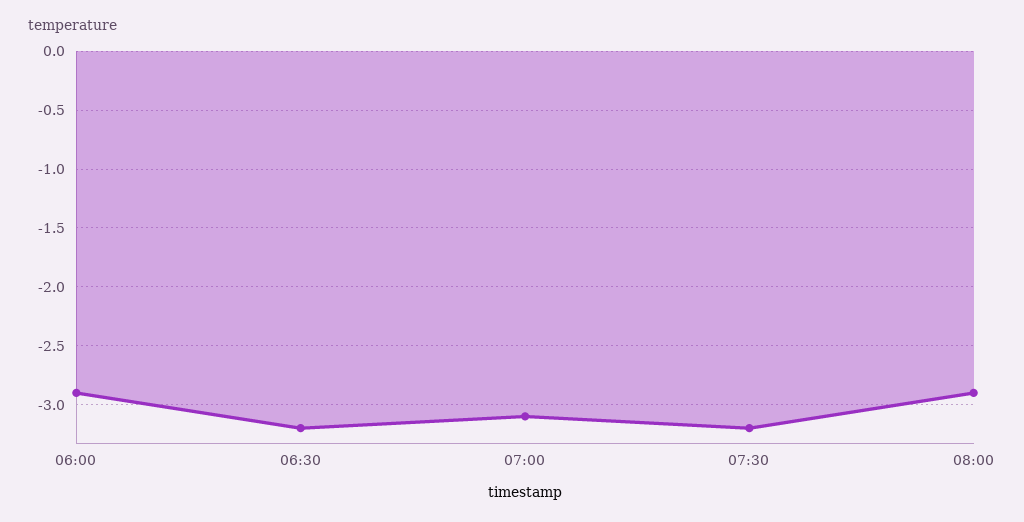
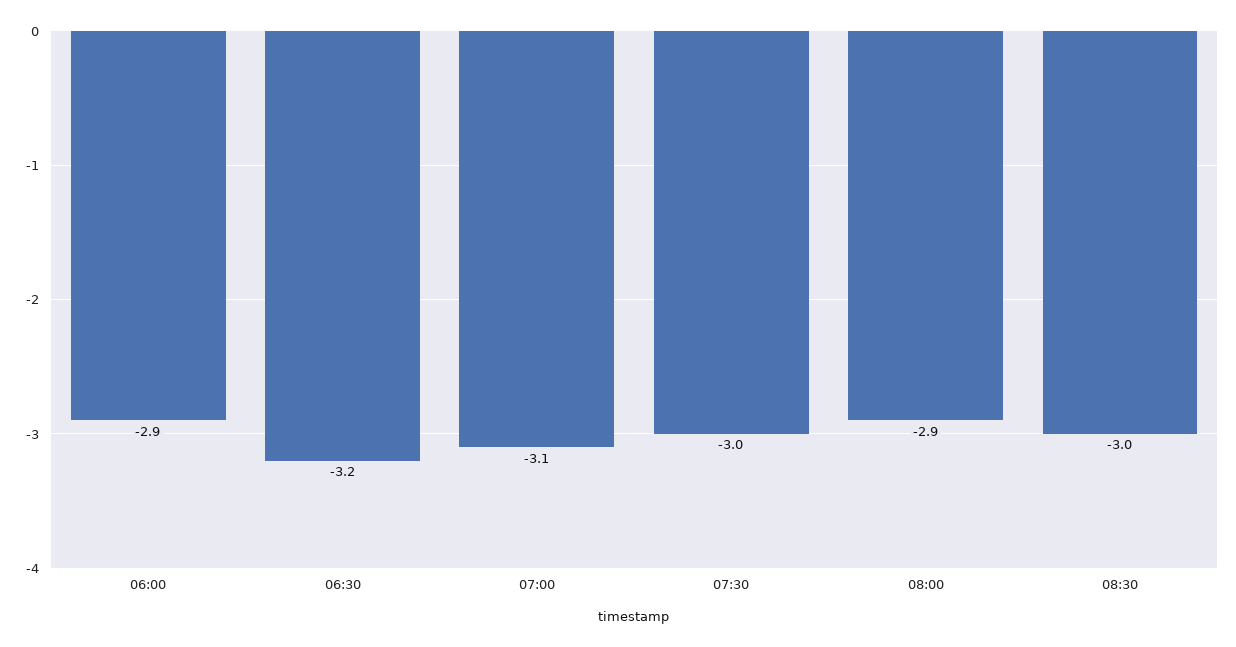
07:30: -3.2 -> -3
08:30: none -> -3

